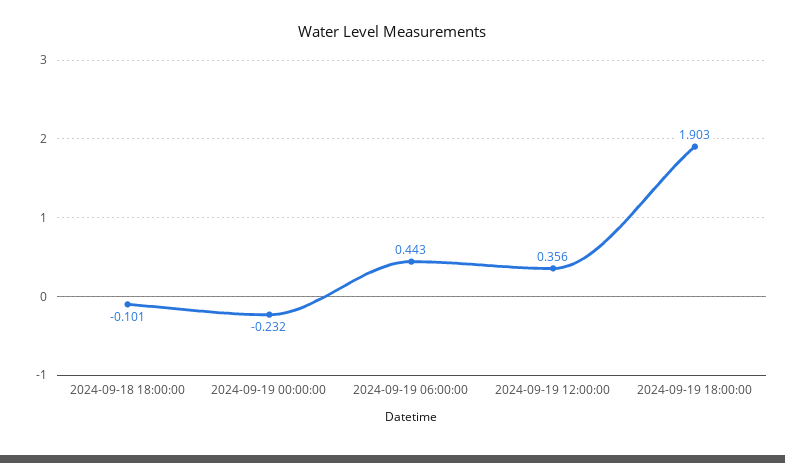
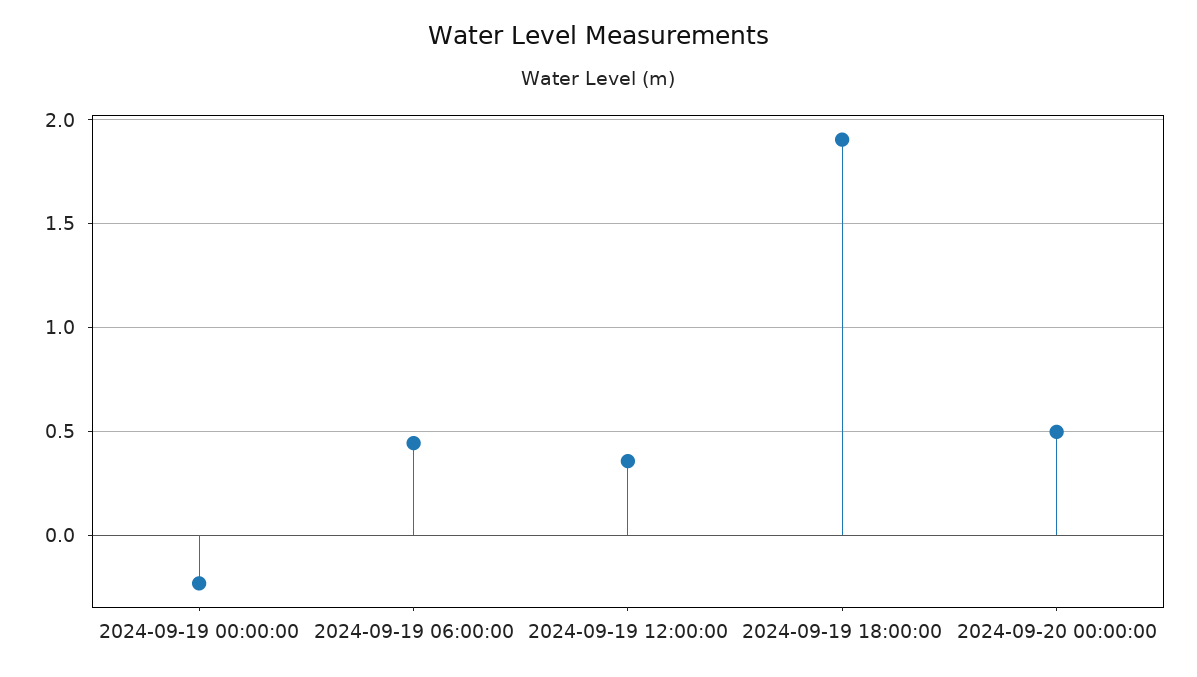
2024-09-18 18:00:00: -0.101 -> none
2024-09-20 00:00:00: none -> 0.5

